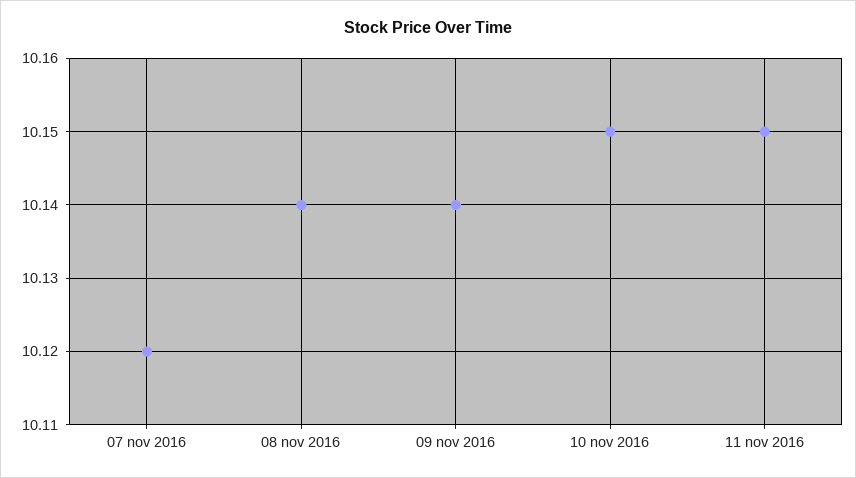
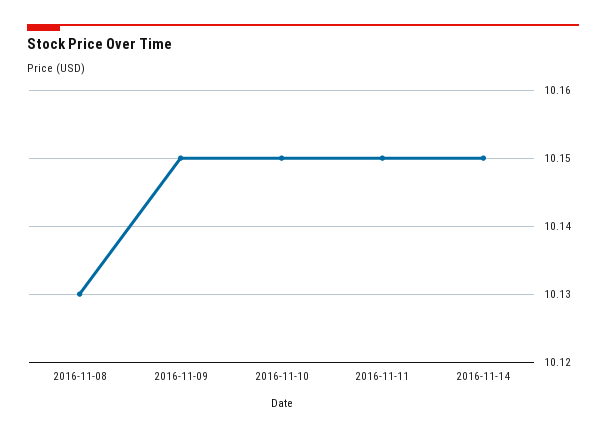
07 nov 2016: 10.12 -> none
08 nov 2016: 10.14 -> 10.13
09 nov 2016: 10.14 -> 10.15
2016-11-14: none -> 10.15

